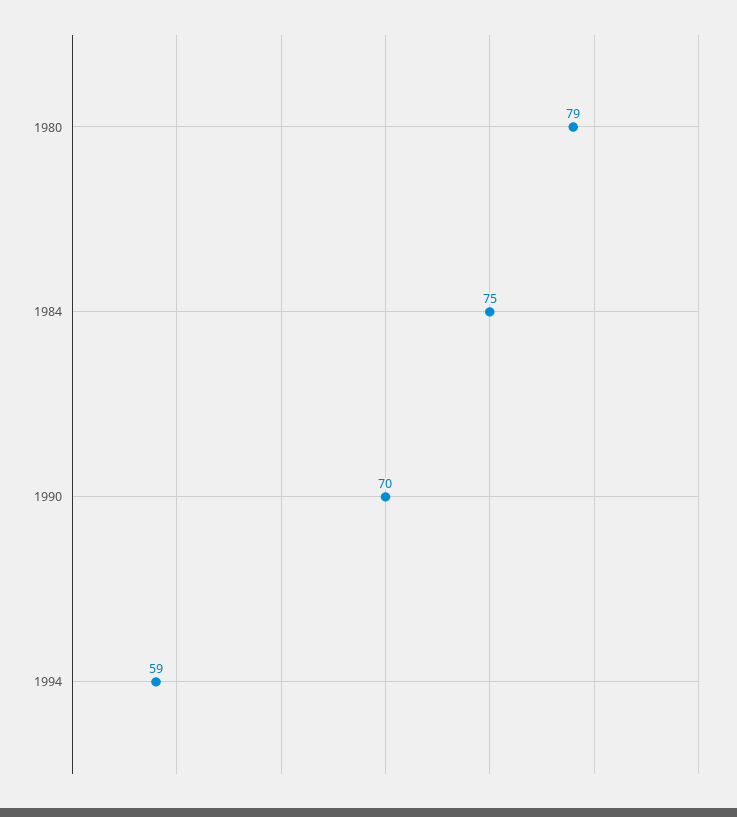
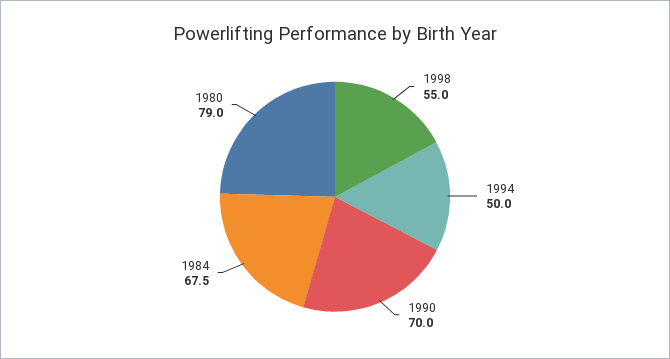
1984: 75 -> 67.5
1994: 59 -> 50
1998: none -> 55

